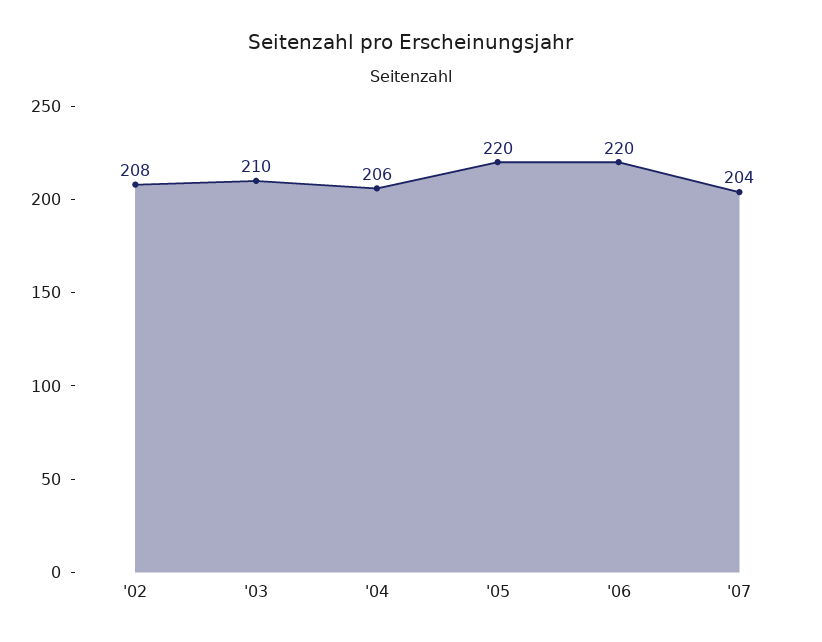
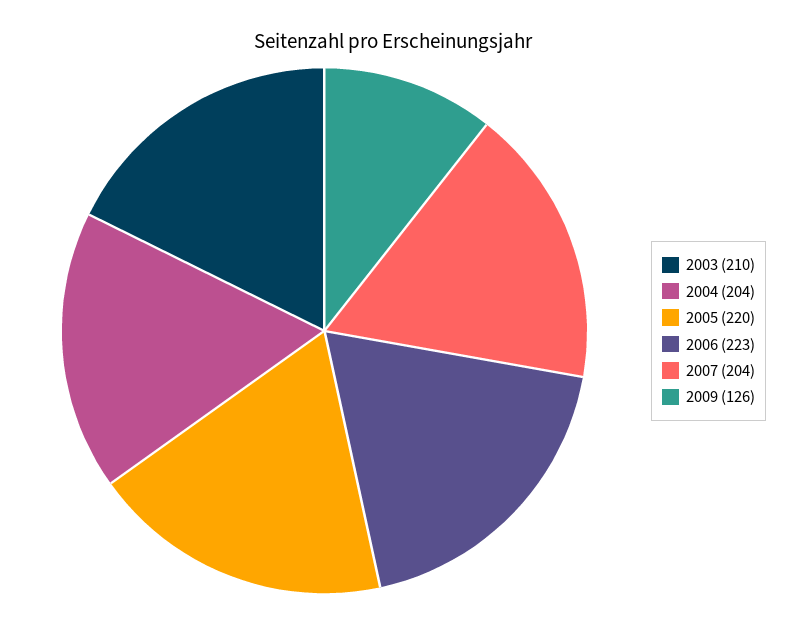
'02: 208 -> none
'04: 206 -> 204
'06: 220 -> 223
2009: none -> 126

